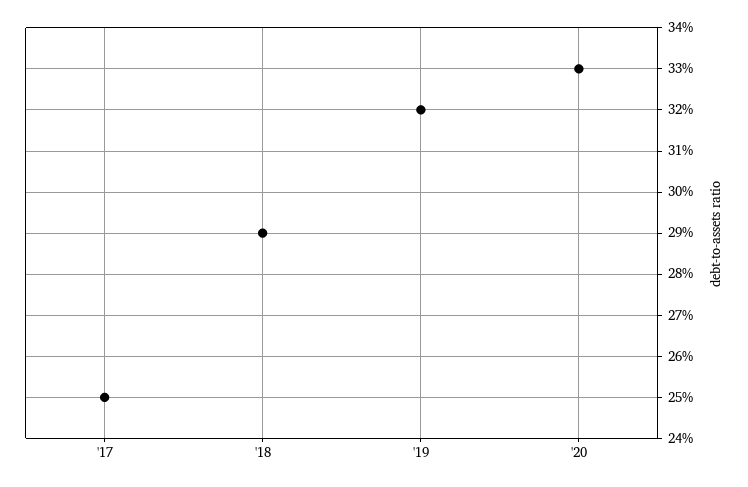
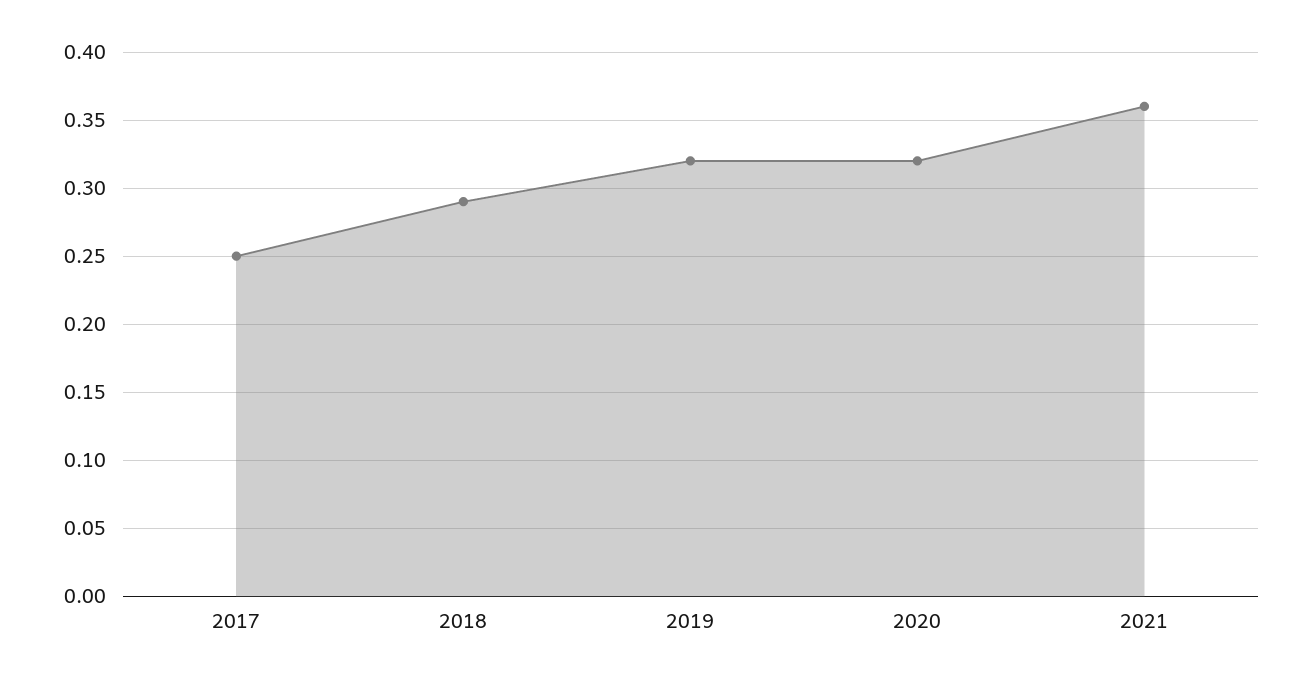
'20: 0.33 -> 0.32
2021: none -> 0.36

